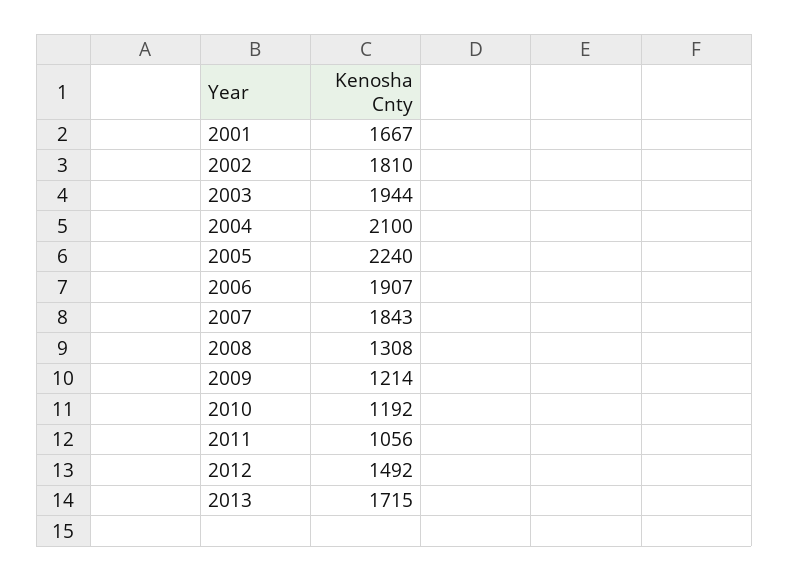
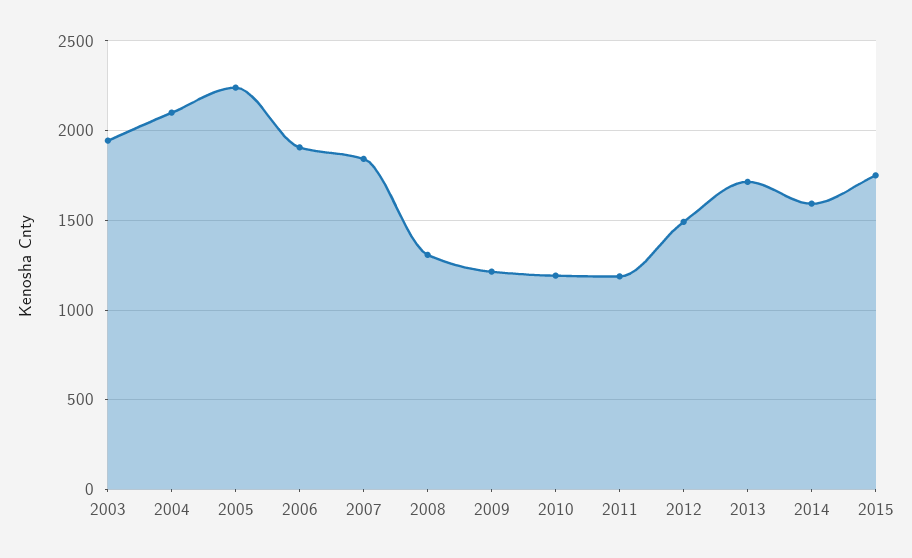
2001: 1667 -> none
2002: 1810 -> none
2011: 1056 -> 1200
2014: none -> 1600
2015: none -> 1750

